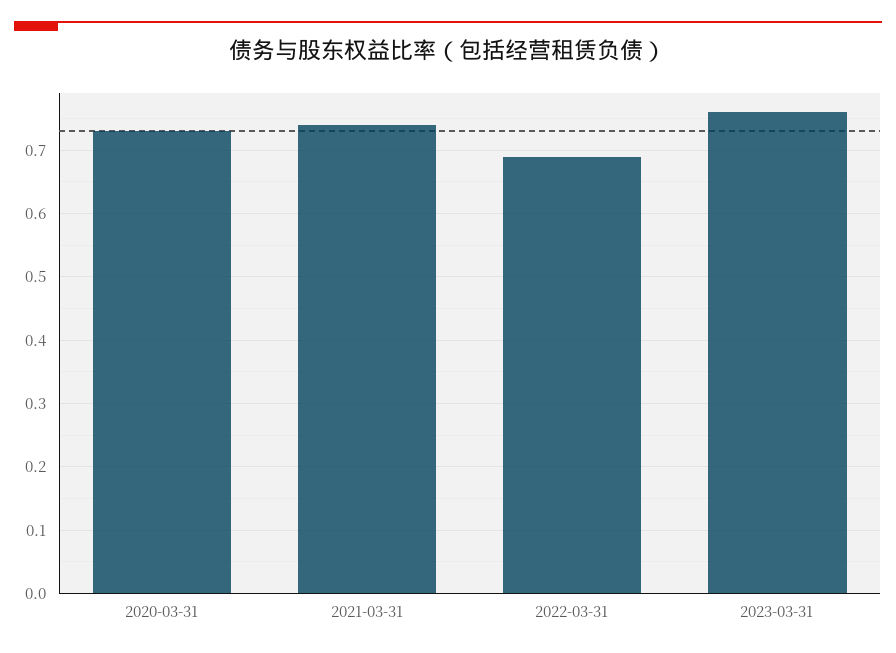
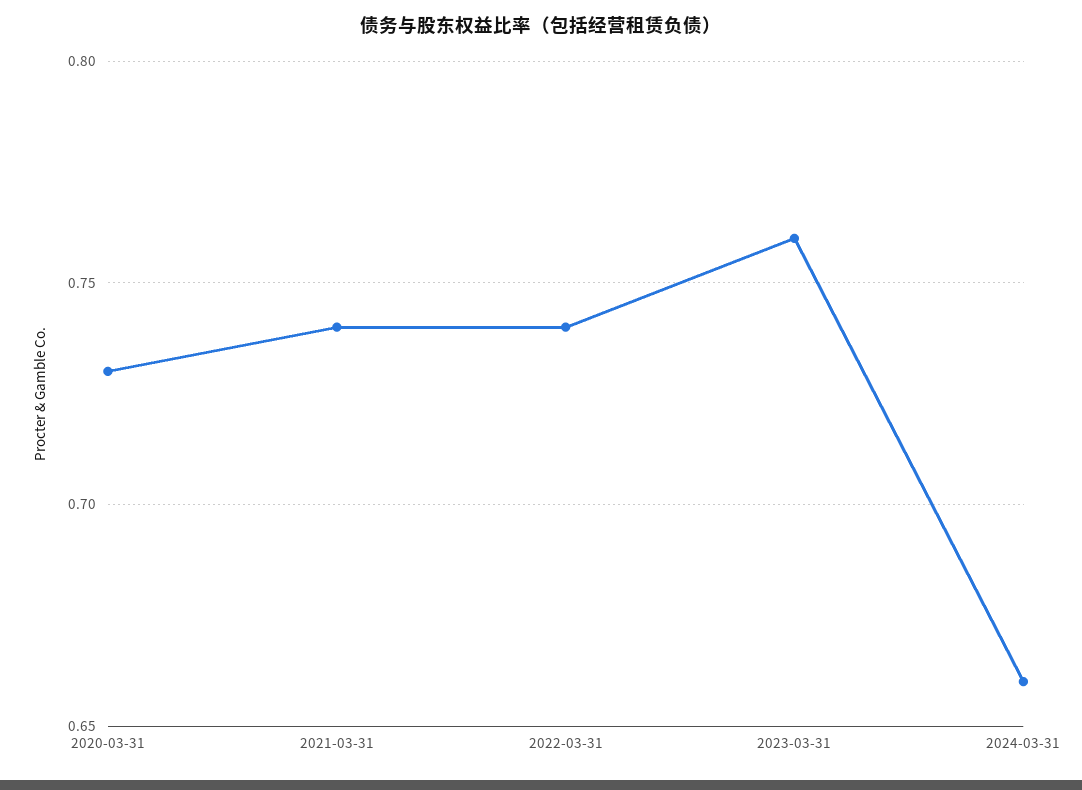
2022-03-31: 0.69 -> 0.74
2024-03-31: none -> 0.66

